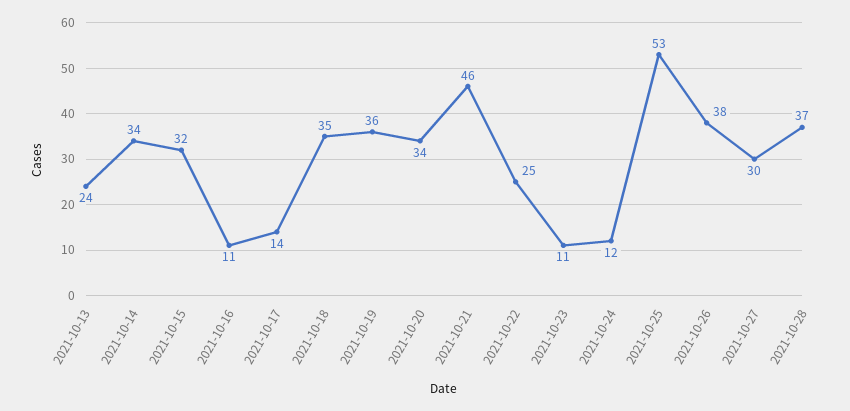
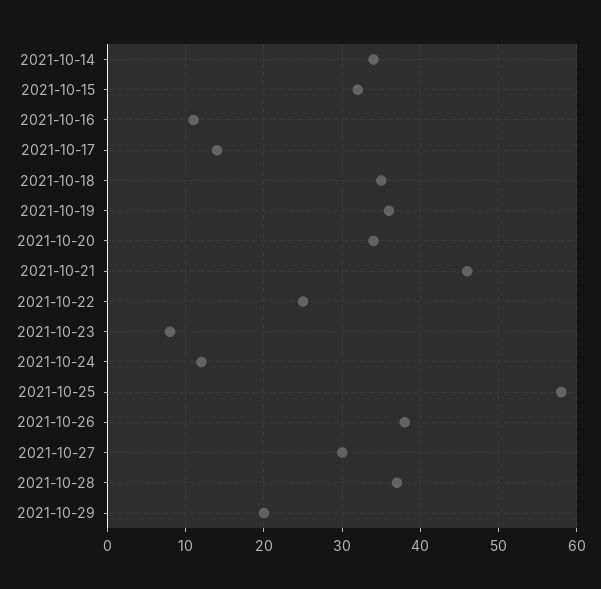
2021-10-13: 24 -> none
2021-10-23: 11 -> 8
2021-10-25: 53 -> 58
2021-10-29: none -> 20

